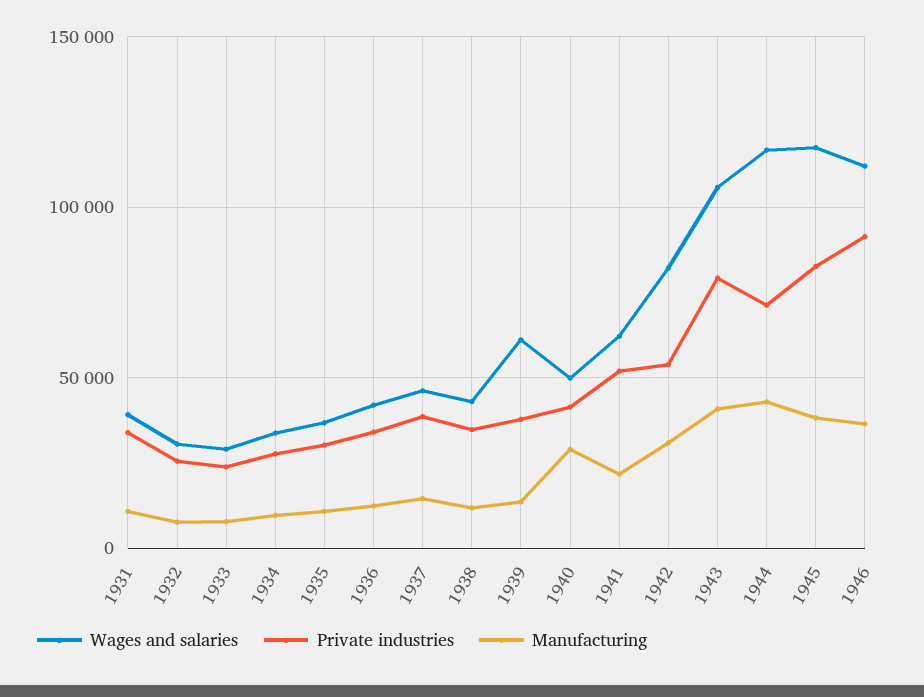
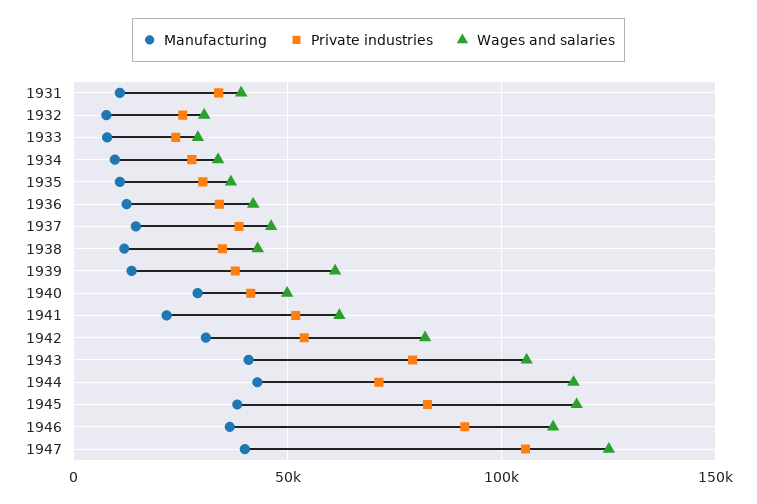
Manufacturing, 1947: none -> 40000
Private industries, 1947: none -> 105000
Wages and salaries, 1947: none -> 125000

